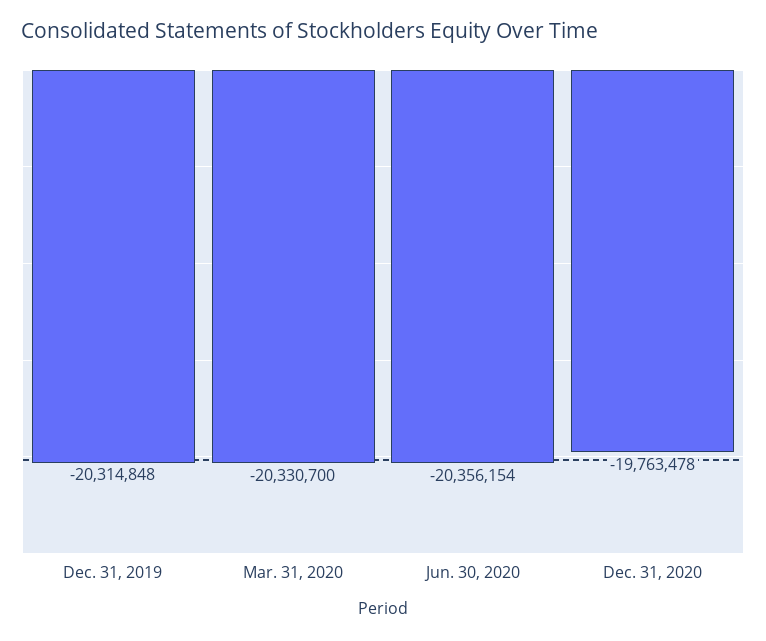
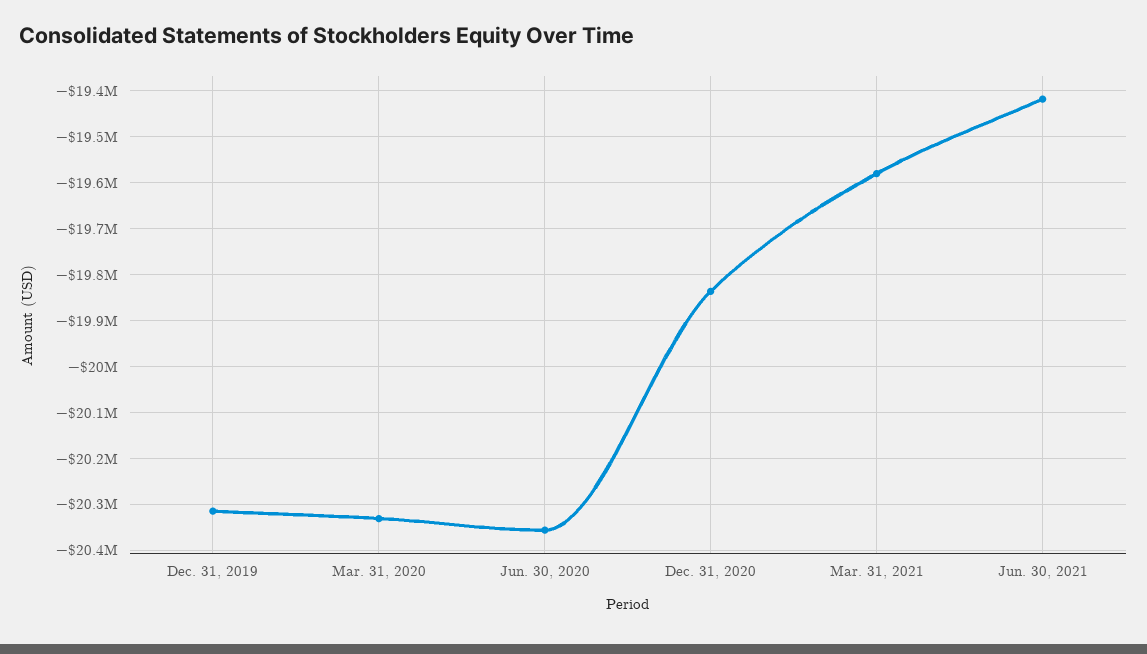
Dec. 31, 2020: -19763478 -> -19840000
Mar. 31, 2021: none -> -19580000
Jun. 30, 2021: none -> -19420000

